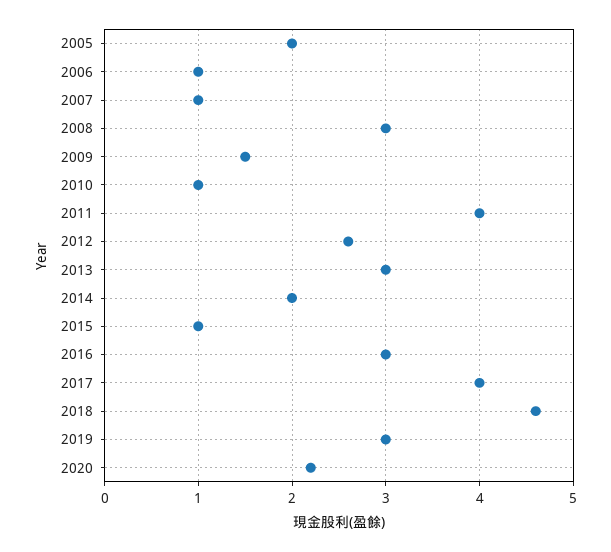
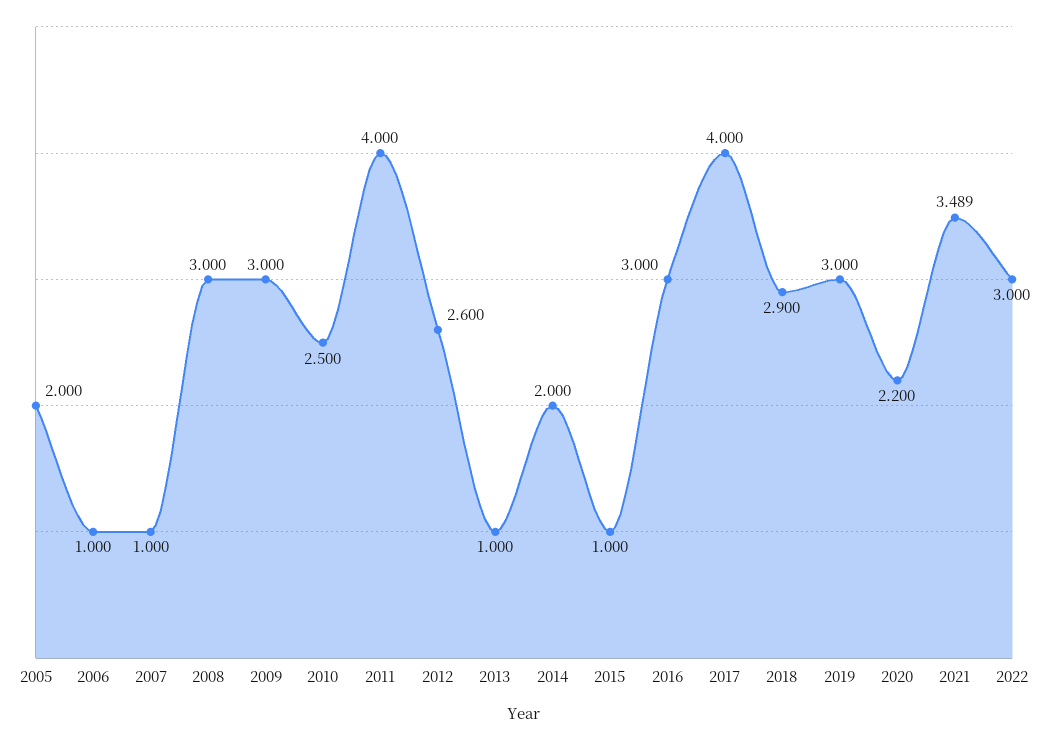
2009: 1.5 -> 3
2010: 1 -> 2.5
2013: 3 -> 1
2018: 4.6 -> 2.9
2021: none -> 3.489
2022: none -> 3

